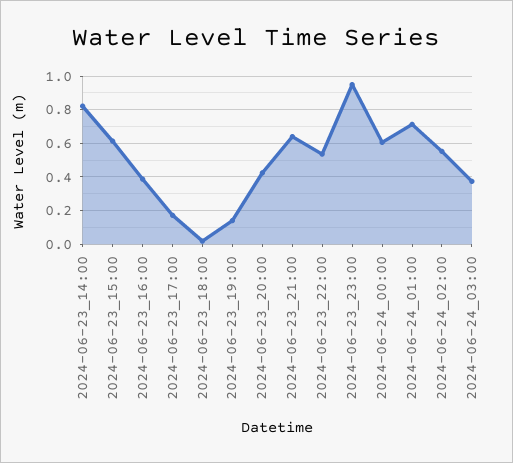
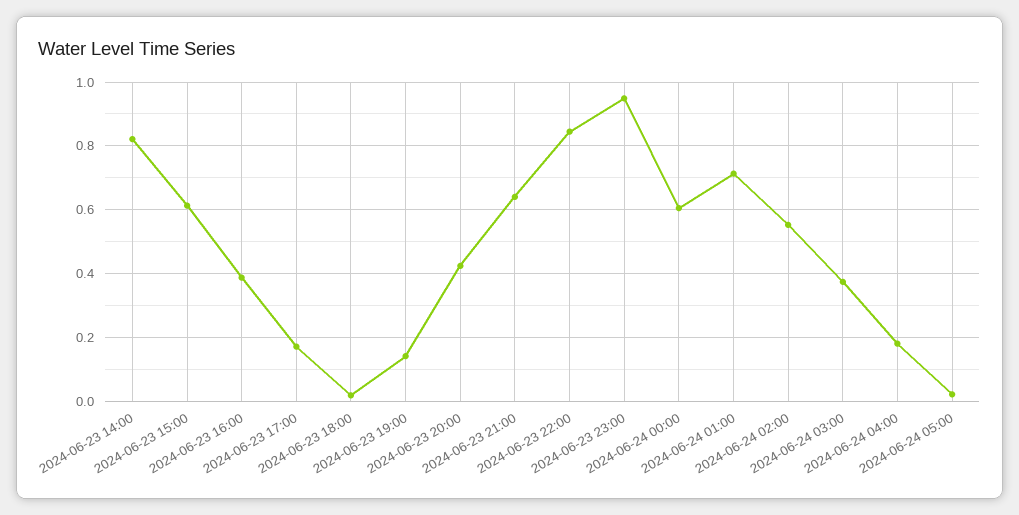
2024-06-23_22:00: 0.55 -> 0.84
2024-06-24 04:00: none -> 0.18
2024-06-24 05:00: none -> 0.02

